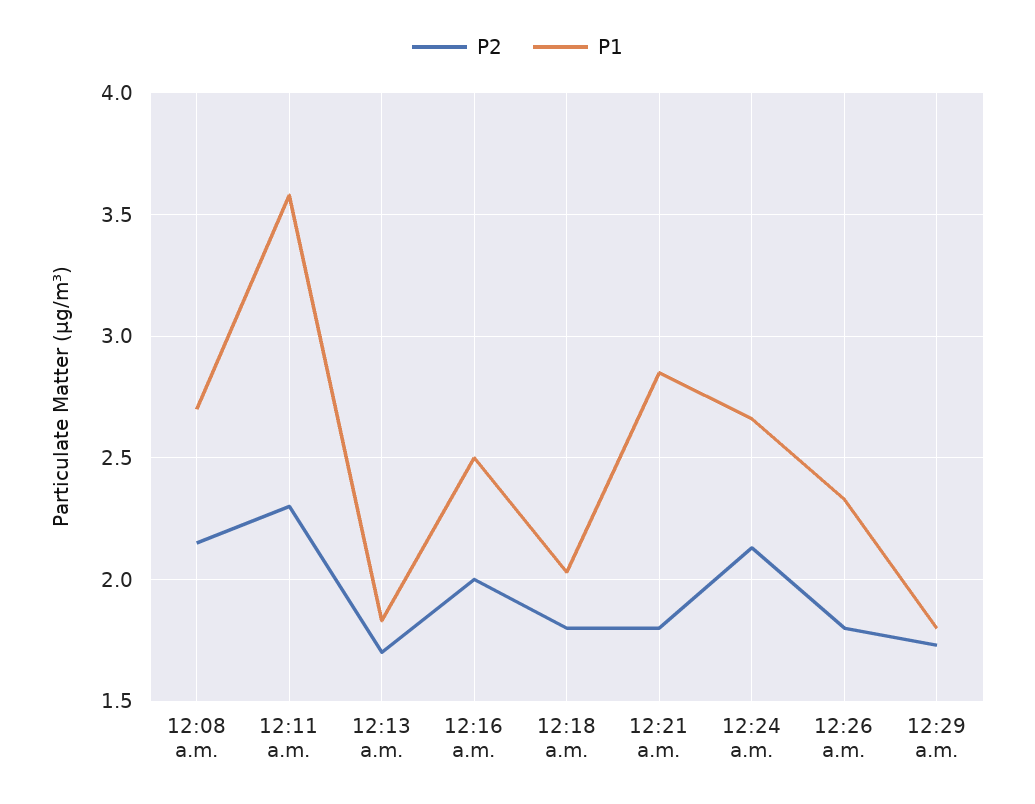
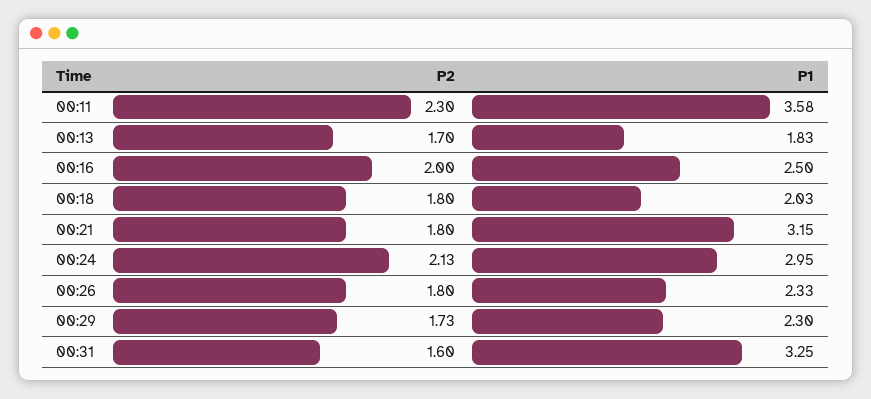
P2, 12:08 a.m.: 2.15 -> none
P1, 12:08 a.m.: 2.7 -> none
P1, 12:21 a.m.: 2.85 -> 3.15
P1, 12:24 a.m.: 2.65 -> 2.95
P1, 12:29 a.m.: 1.8 -> 2.3
P2, 00:31: none -> 1.6
P1, 00:31: none -> 3.25

